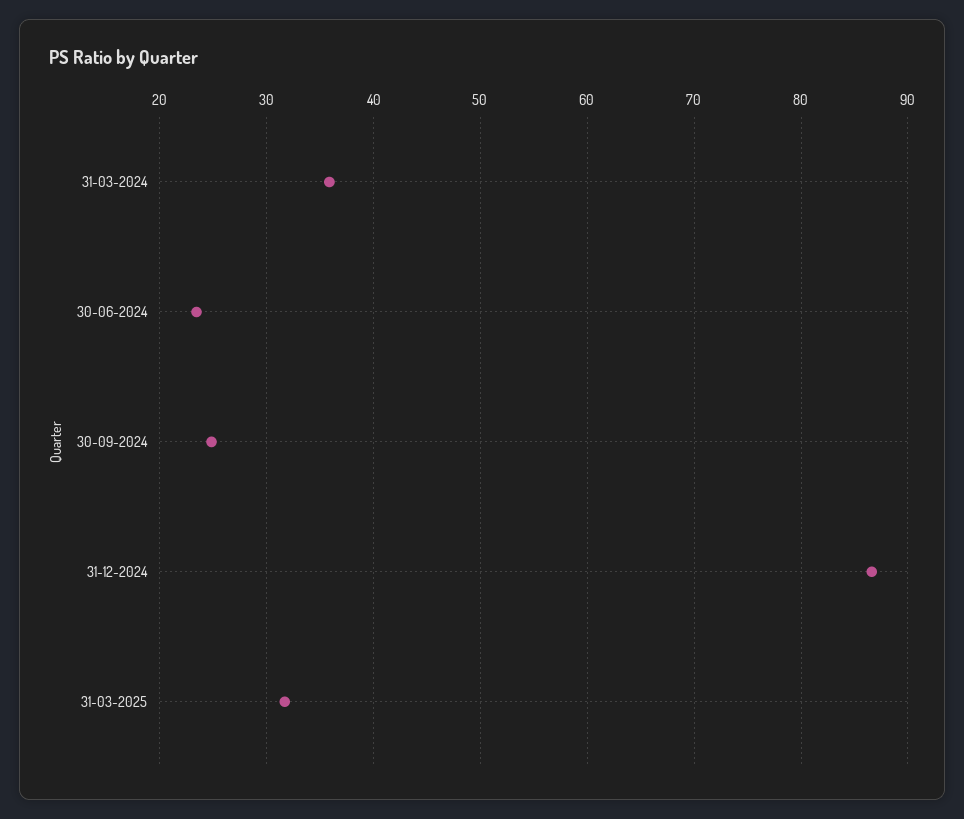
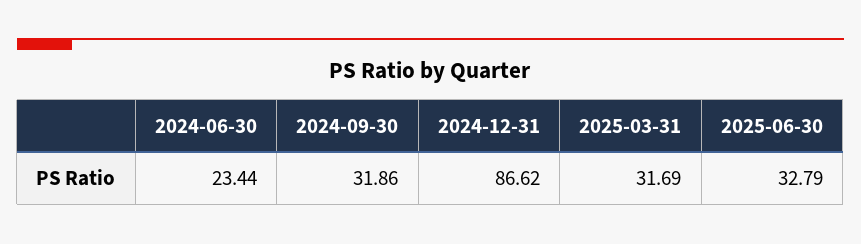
31-03-2024: 36 -> none
30-09-2024: 25 -> 31.86
2025-06-30: none -> 32.79

